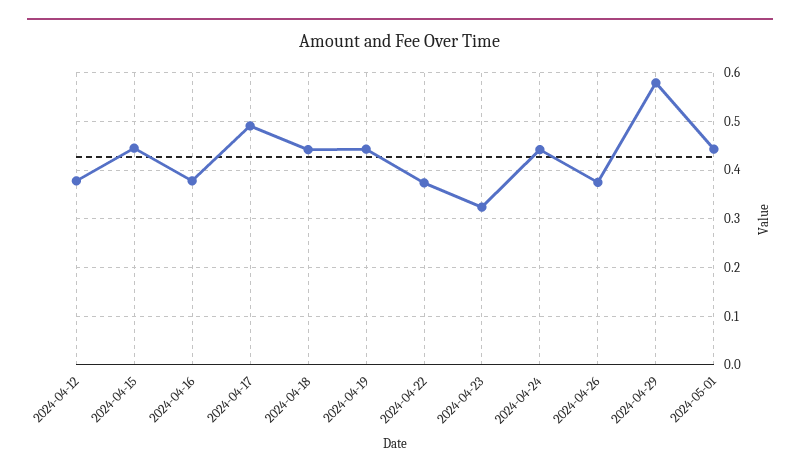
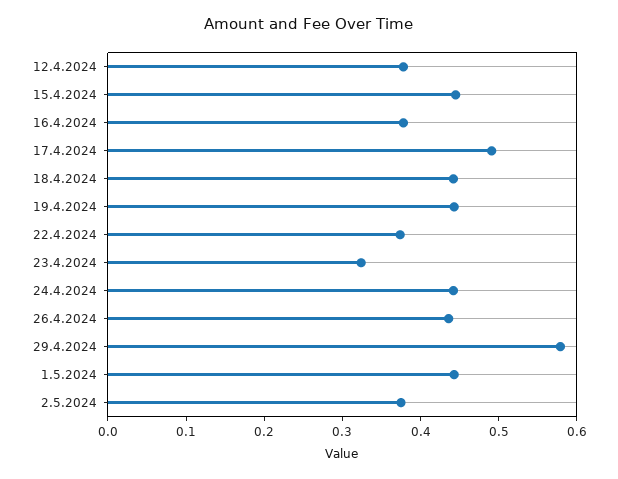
2024-04-26: 0.38 -> 0.44
2.5.2024: none -> 0.38

